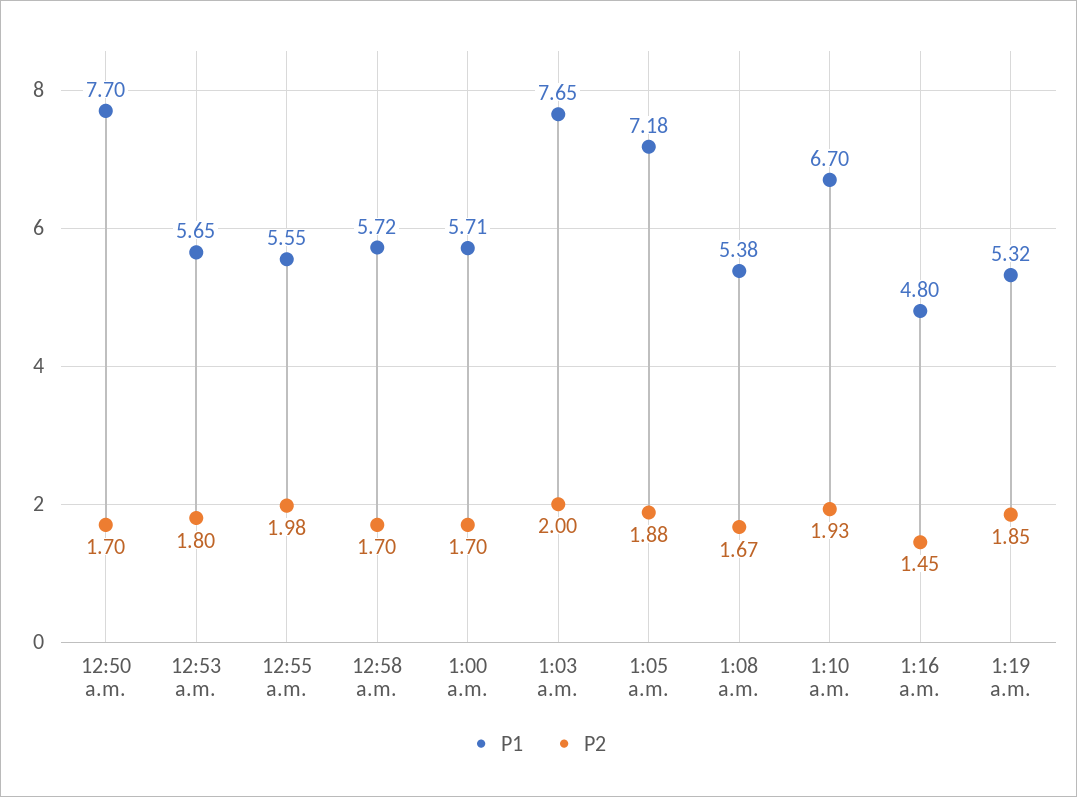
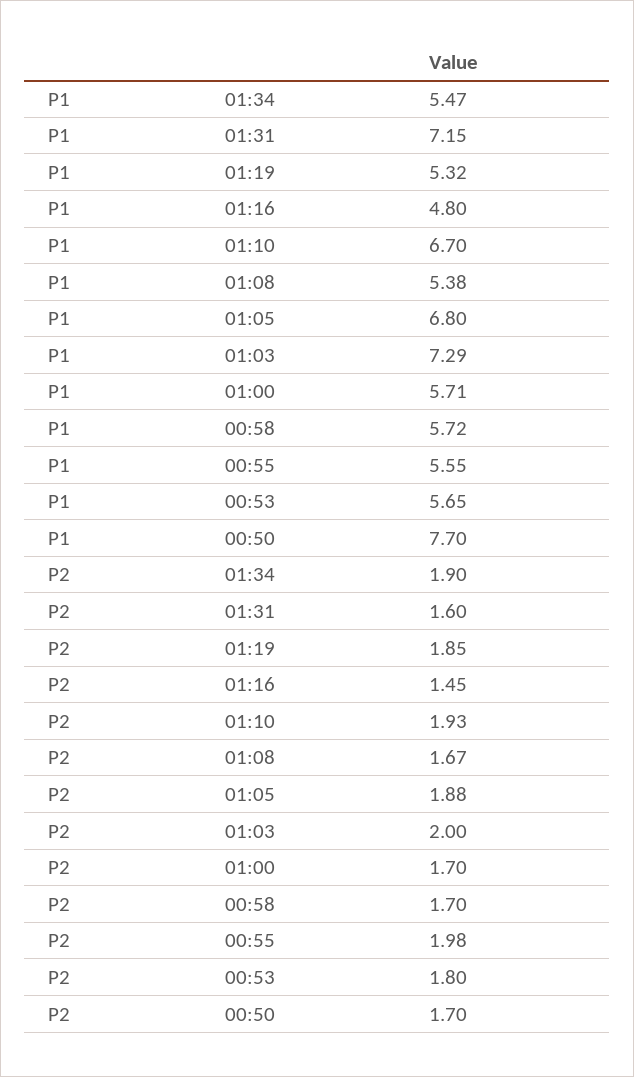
P1, 1:03 a.m.: 7.65 -> 7.29
P1, 1:05 a.m.: 7.18 -> 6.8
P1, 01:34: none -> 5.47
P1, 01:31: none -> 7.15
P2, 01:34: none -> 1.9
P2, 01:31: none -> 1.6

